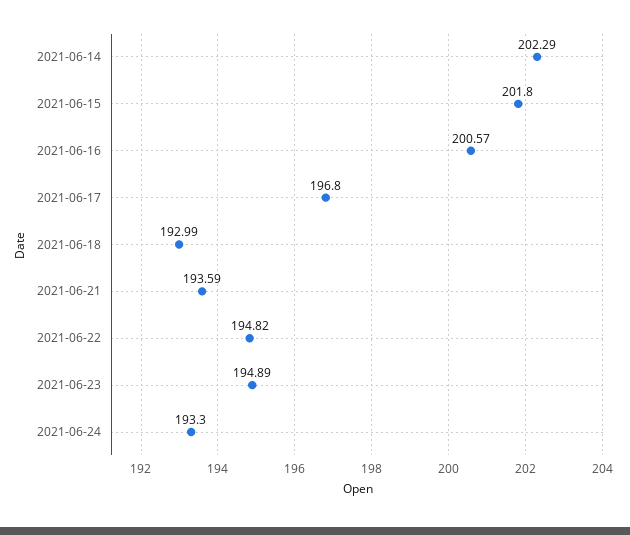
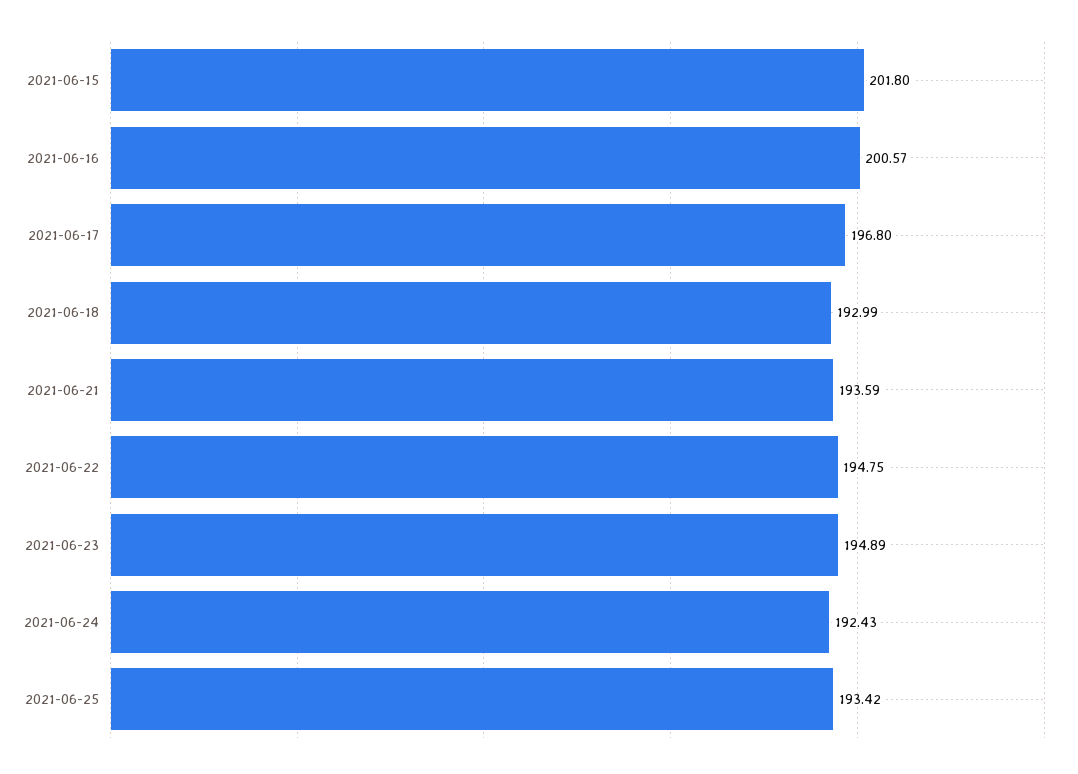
2021-06-14: 202.29 -> none
2021-06-22: 194.82 -> 194.75
2021-06-24: 193.3 -> 192.43
2021-06-25: none -> 193.42

